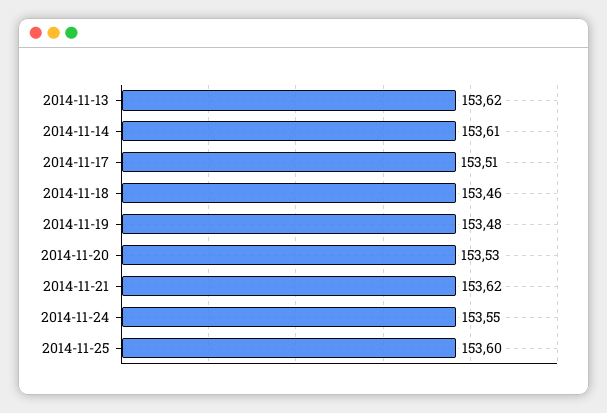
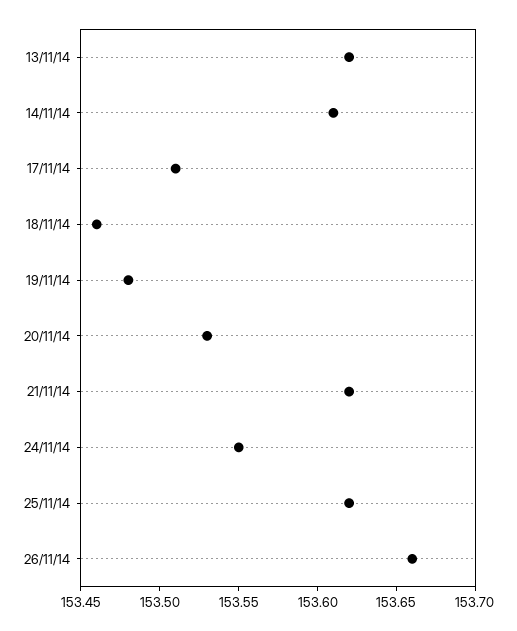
2014-11-25: 153.6 -> 153.62
26/11/14: none -> 153.66

